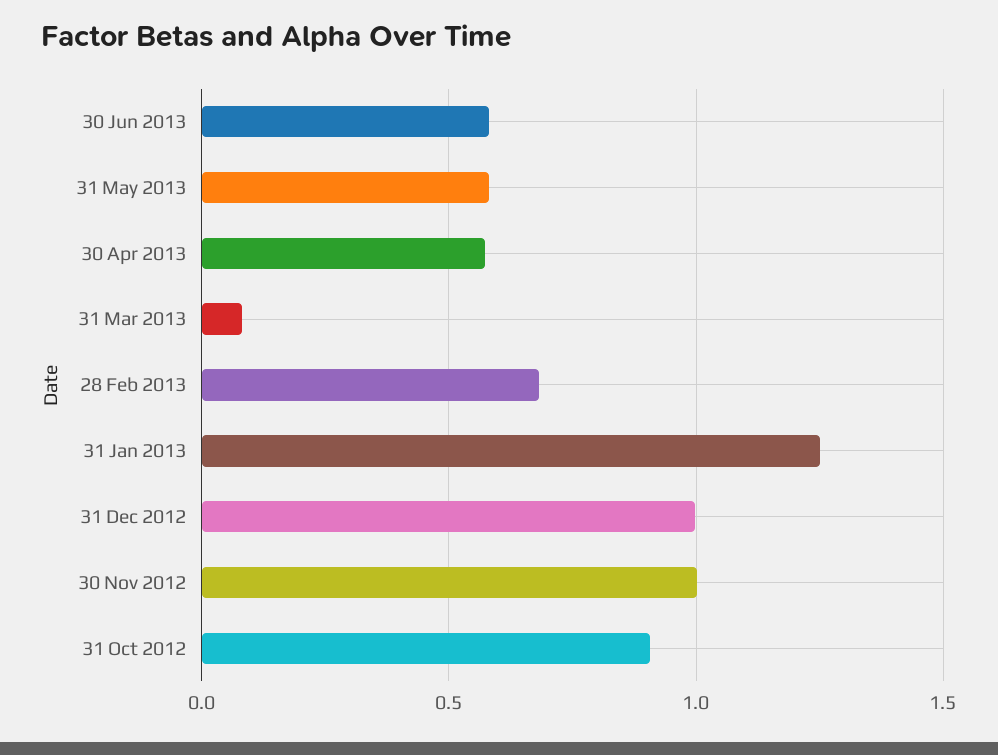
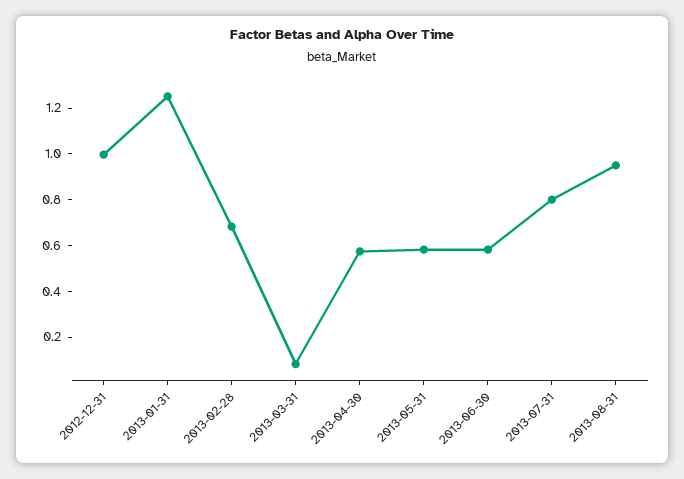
30 Nov 2012: 1 -> none
31 Oct 2012: 0.9 -> none
2013-07-31: none -> 0.8
2013-08-31: none -> 0.95

